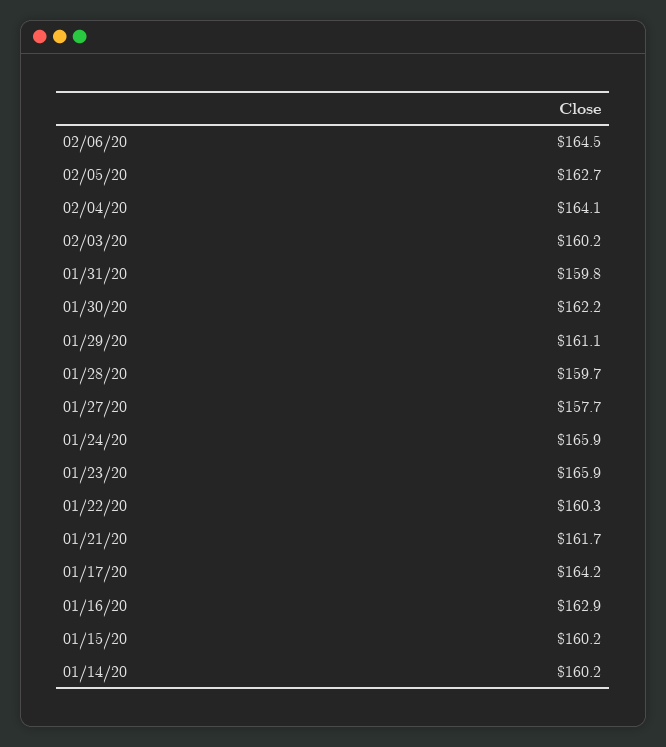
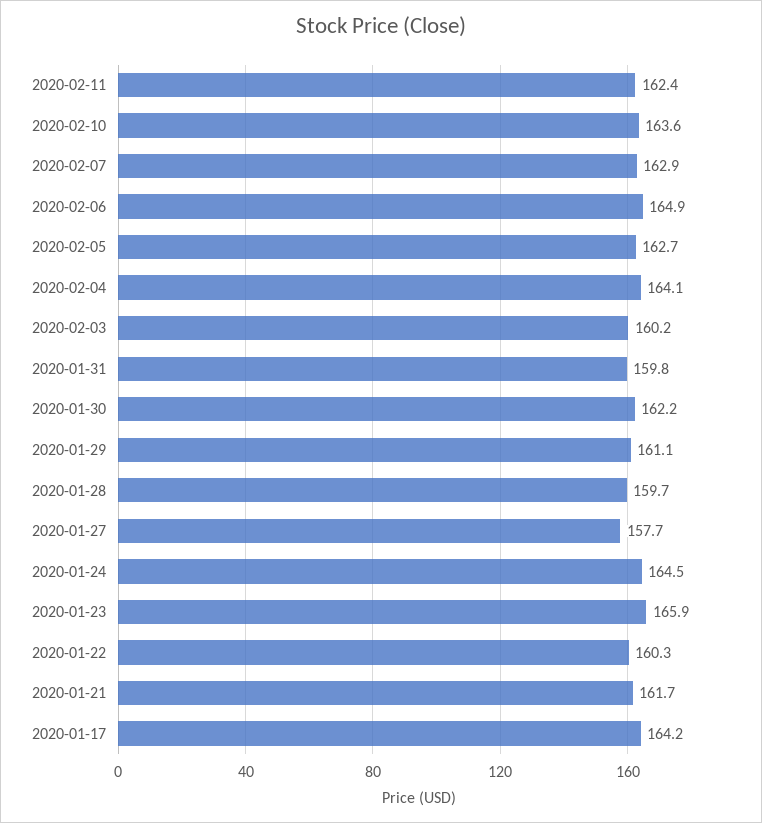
02/06/20: 164.5 -> 164.9
01/24/20: 165.9 -> 164.5
01/16/20: 162.9 -> none
01/15/20: 160.2 -> none
01/14/20: 160.2 -> none
2020-02-11: none -> 162.4
2020-02-10: none -> 163.6
2020-02-07: none -> 162.9

